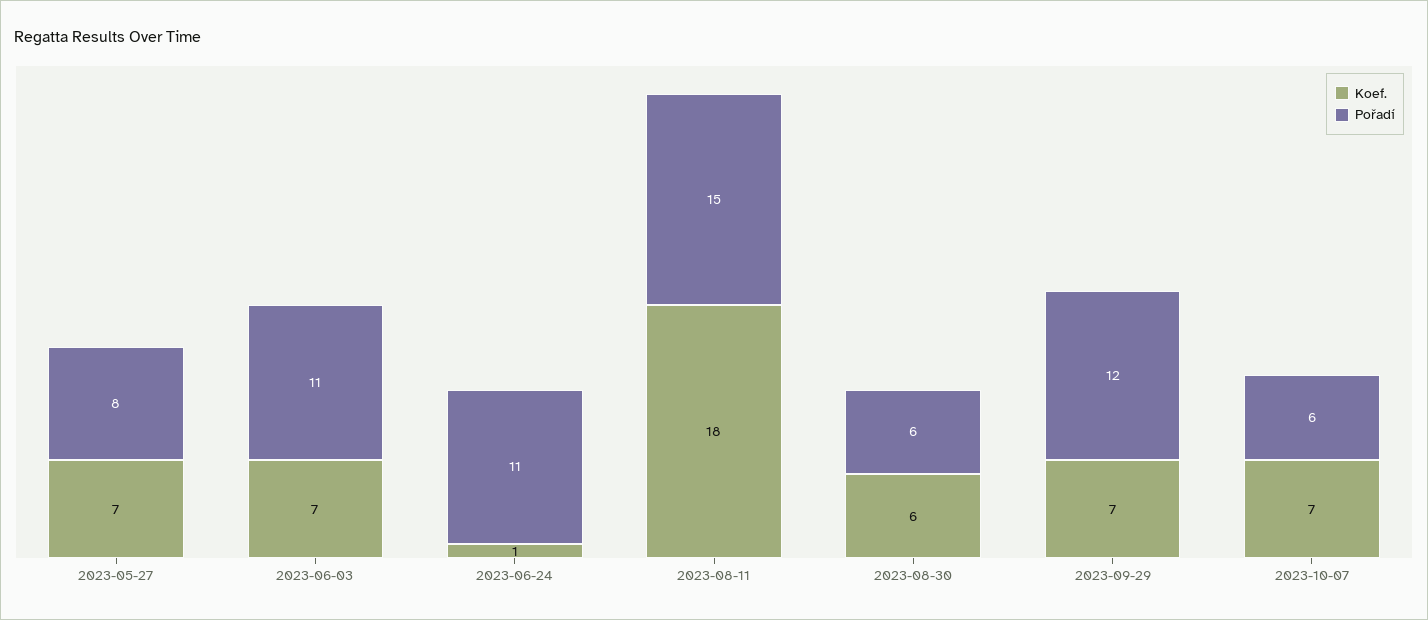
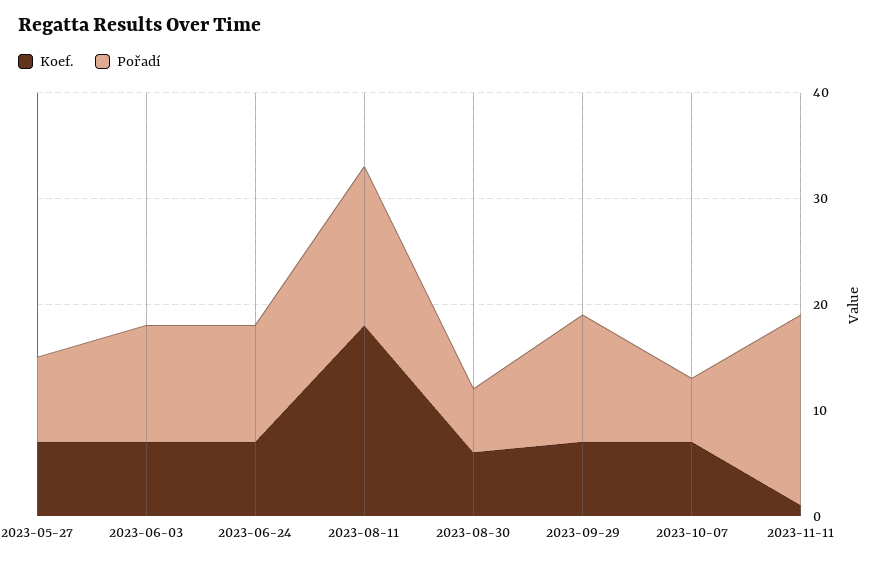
Koef., 2023-06-24: 1 -> 7
Koef., 2023-11-11: none -> 1
Pořadí, 2023-11-11: none -> 18

